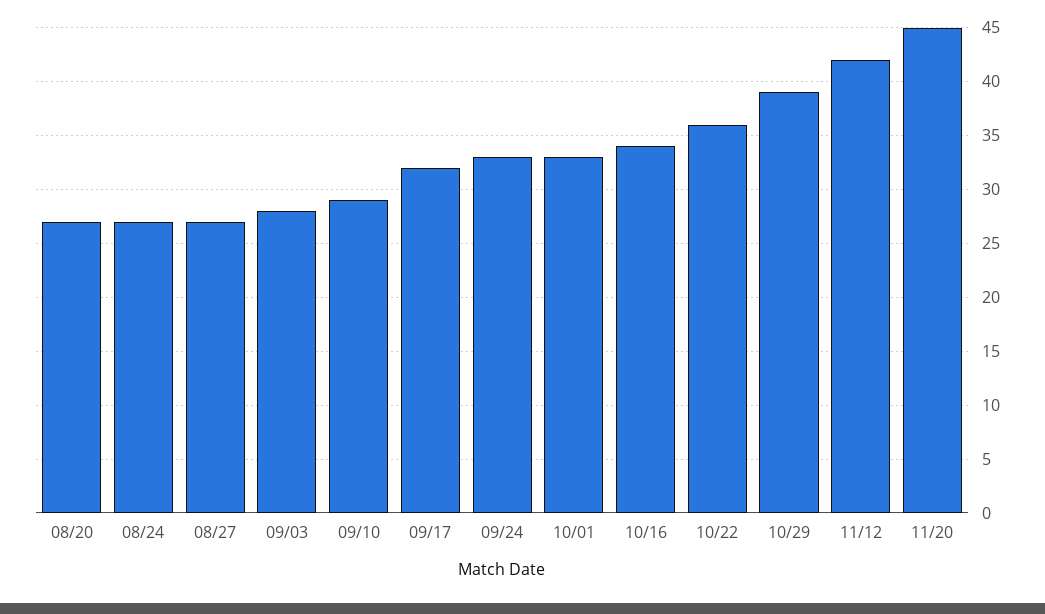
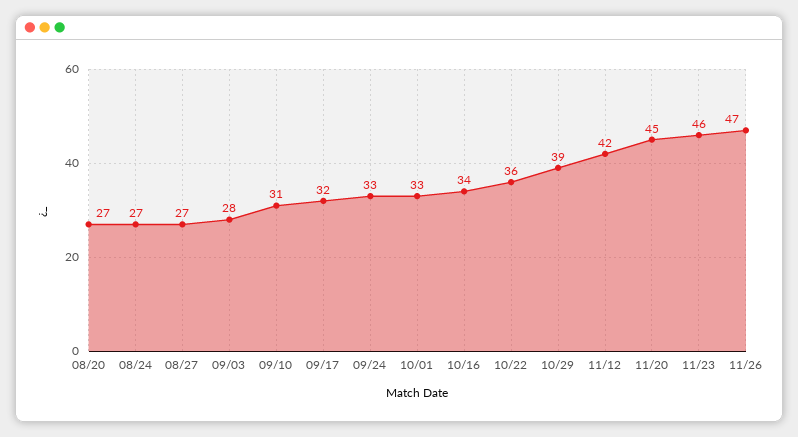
09/10: 29 -> 31
11/23: none -> 46
11/26: none -> 47

